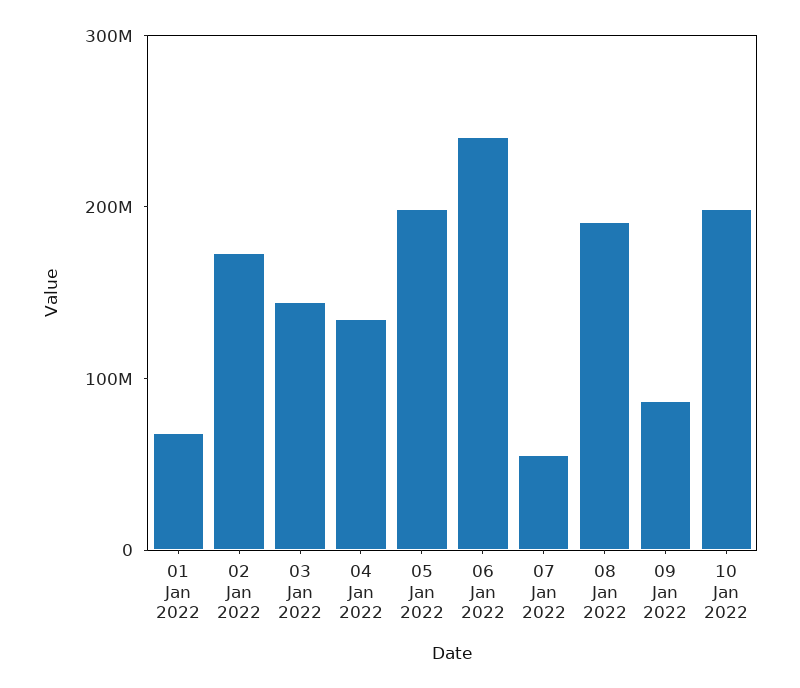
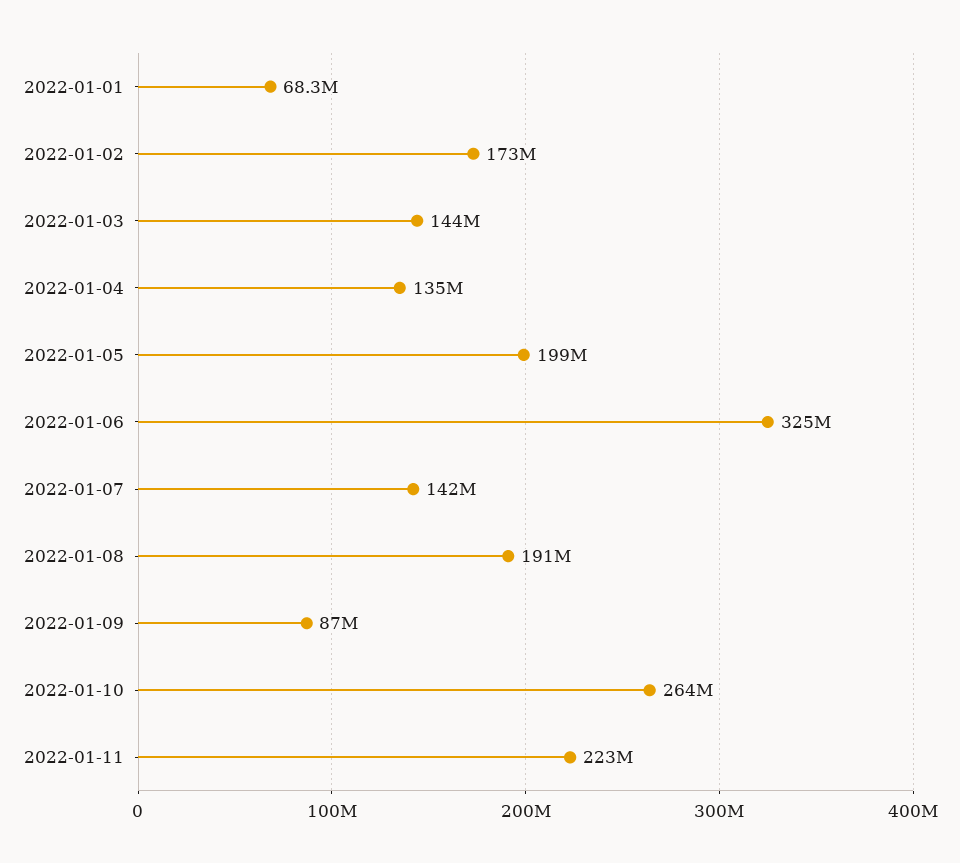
06 Jan 2022: 240000000 -> 325000000
07 Jan 2022: 60000000 -> 142000000
10 Jan 2022: 200000000 -> 264000000
2022-01-11: none -> 223000000

